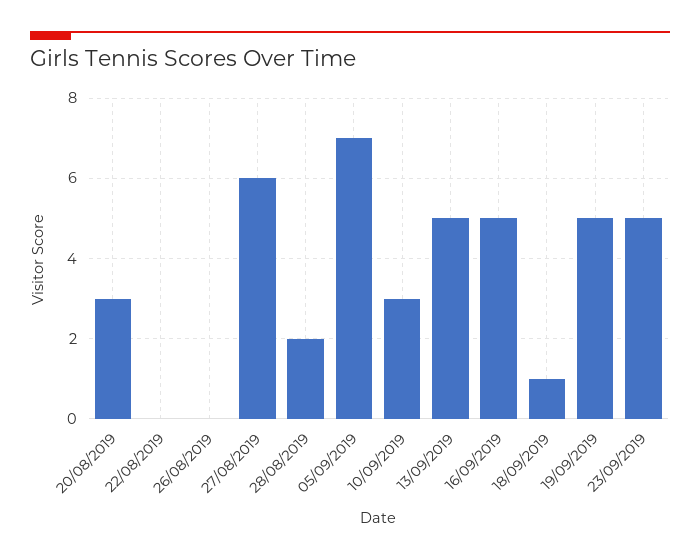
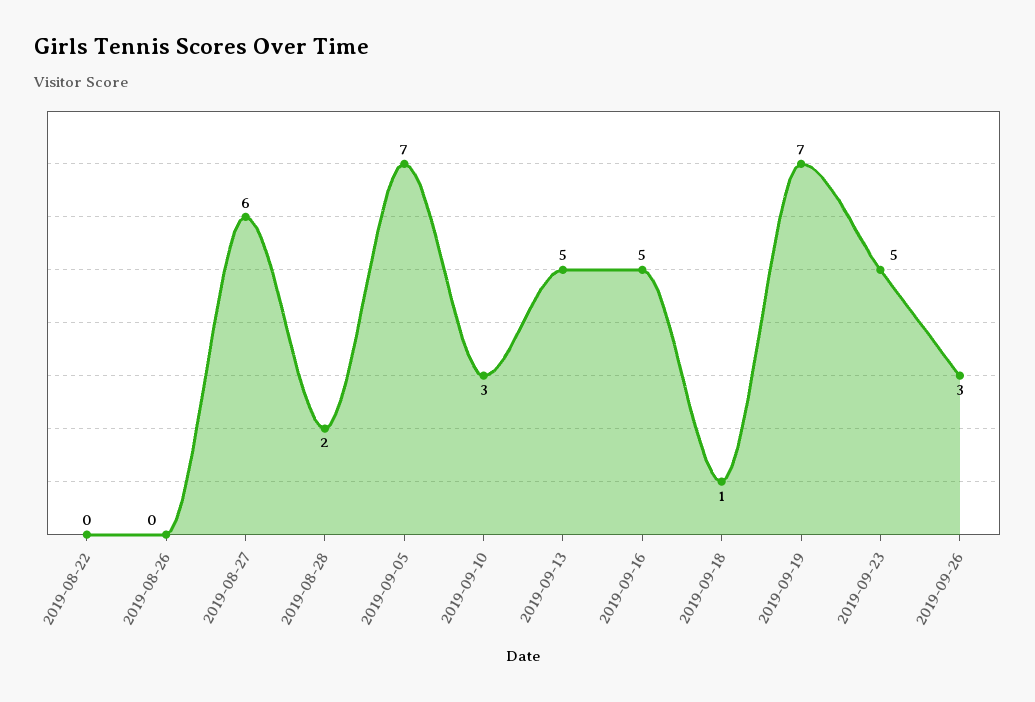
20/08/2019: 3 -> none
19/09/2019: 5 -> 7
2019-09-26: none -> 3

